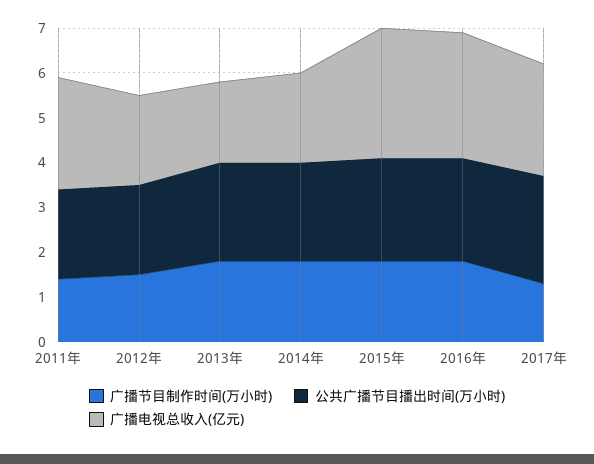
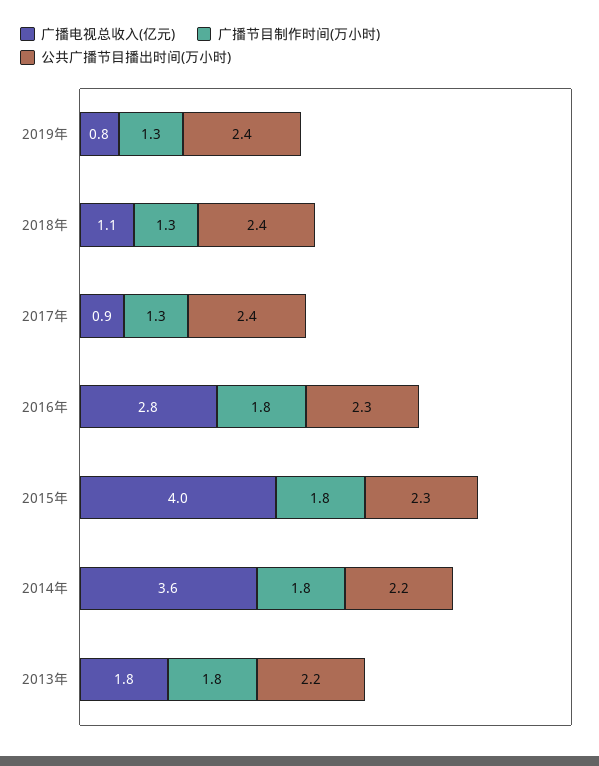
广播节目制作时间(万小时), 2011年: 1.5 -> none
公共广播节目播出时间(万小时), 2011年: 2 -> none
广播电视总收入(亿元), 2011年: 2.5 -> none
广播节目制作时间(万小时), 2012年: 1.5 -> none
公共广播节目播出时间(万小时), 2012年: 2 -> none
广播电视总收入(亿元), 2012年: 2 -> none
广播电视总收入(亿元), 2014年: 2 -> 3.6
广播电视总收入(亿元), 2015年: 3 -> 4
广播电视总收入(亿元), 2017年: 2.5 -> 0.9
广播电视总收入(亿元), 2019年: none -> 0.8
广播节目制作时间(万小时), 2019年: none -> 1.3
公共广播节目播出时间(万小时), 2019年: none -> 2.4
广播电视总收入(亿元), 2018年: none -> 1.1
广播节目制作时间(万小时), 2018年: none -> 1.3
公共广播节目播出时间(万小时), 2018年: none -> 2.4

